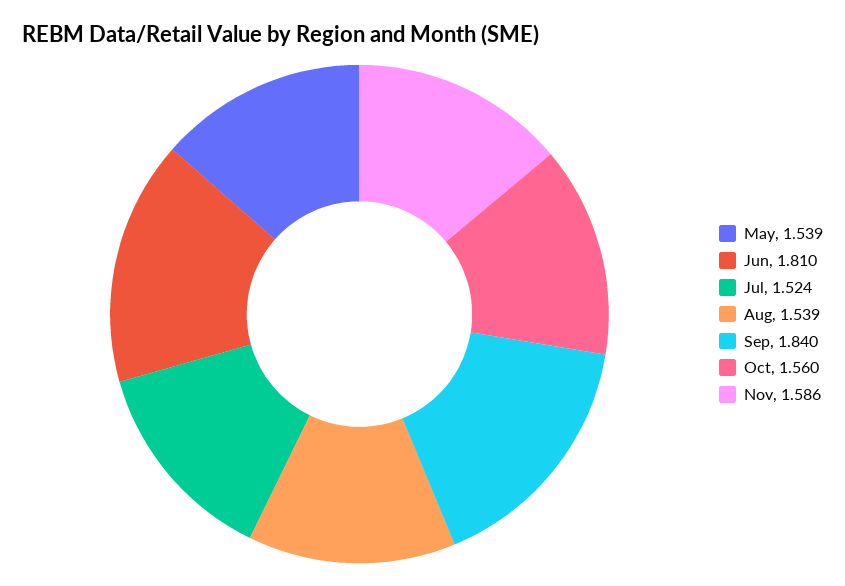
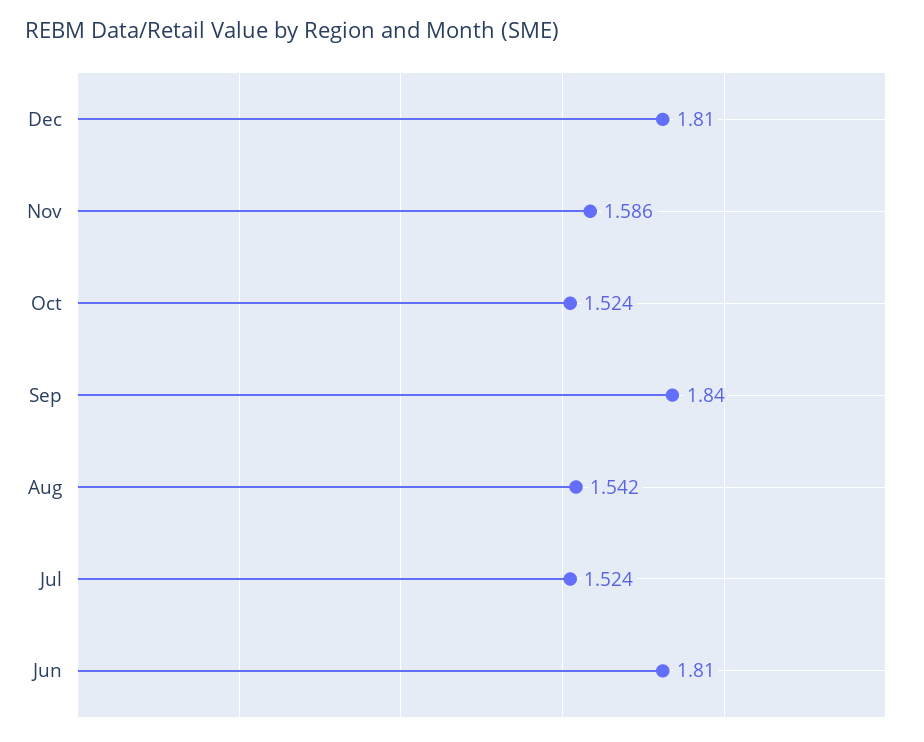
May: 1.539 -> none
Aug: 1.539 -> 1.542
Oct: 1.56 -> 1.524
Dec: none -> 1.81

